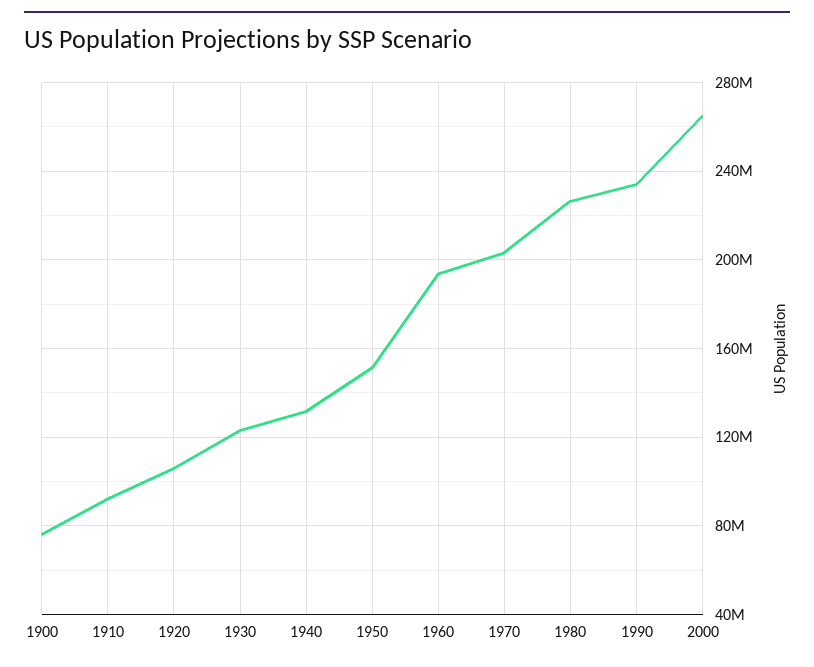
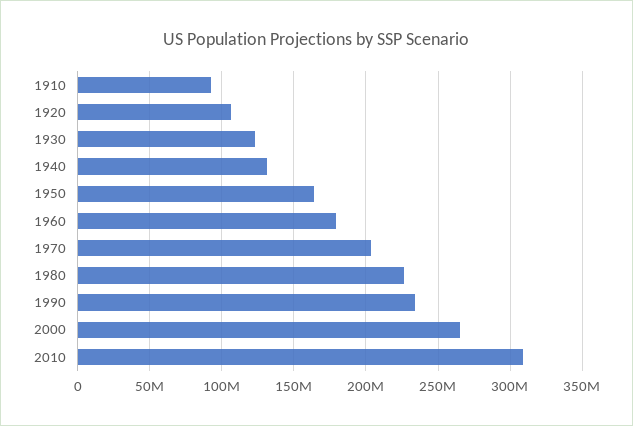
1900: 75000000 -> none
1950: 150000000 -> 165000000
1960: 195000000 -> 180000000
2010: none -> 310000000

